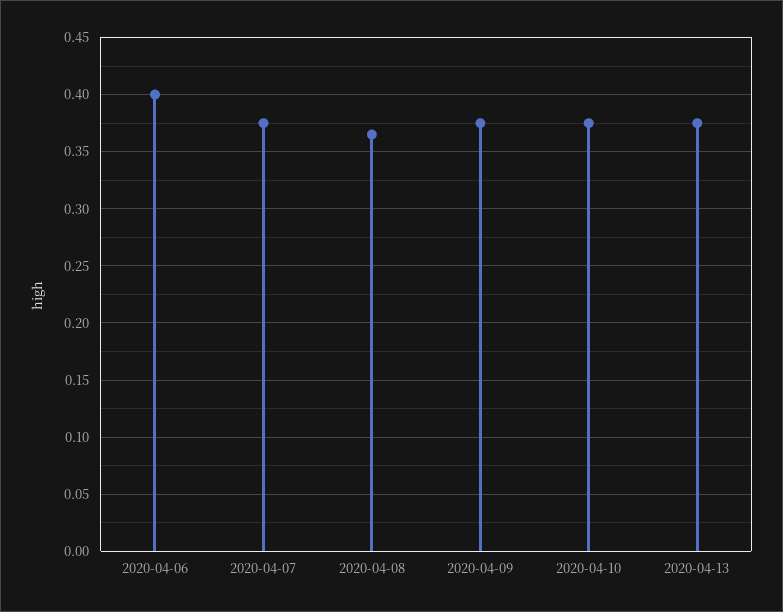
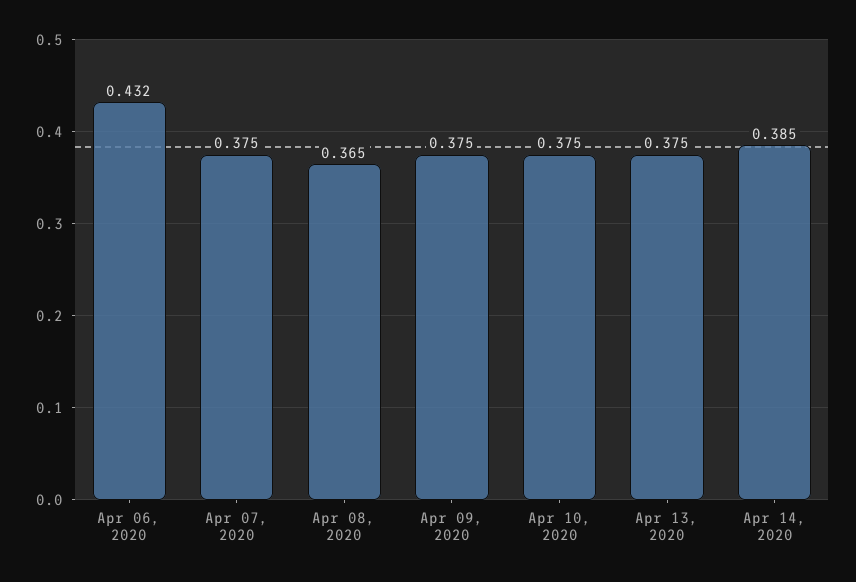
2020-04-06: 0.4 -> 0.432
Apr 14, 2020: none -> 0.385

